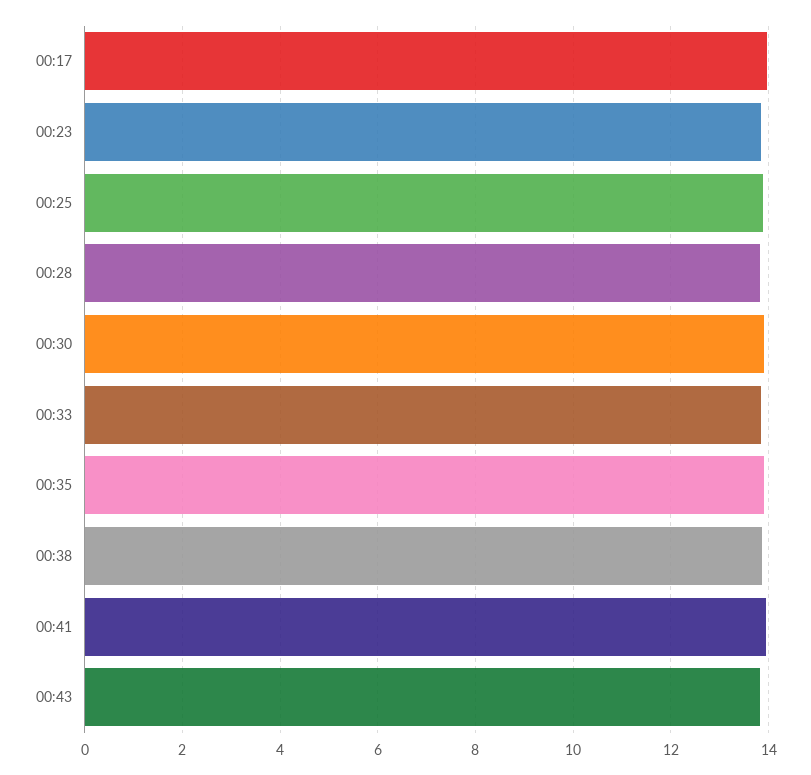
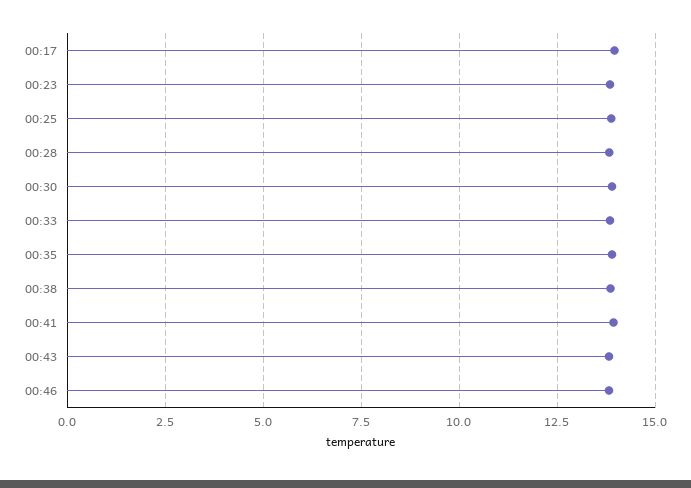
00:46: none -> 13.75

